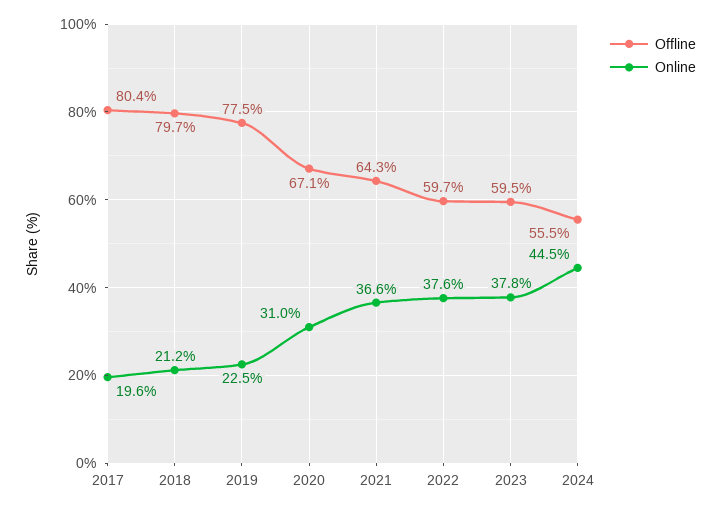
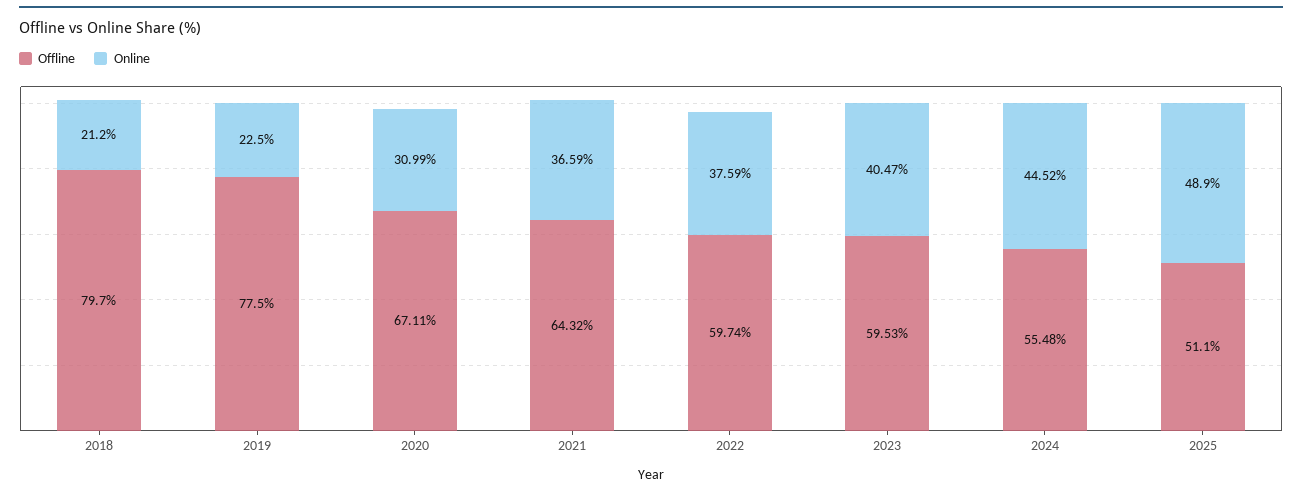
Offline, 2017: 80.4 -> none
Online, 2017: 19.6 -> none
Online, 2023: 37.8 -> 40.47
Offline, 2025: none -> 51.1
Online, 2025: none -> 48.9

